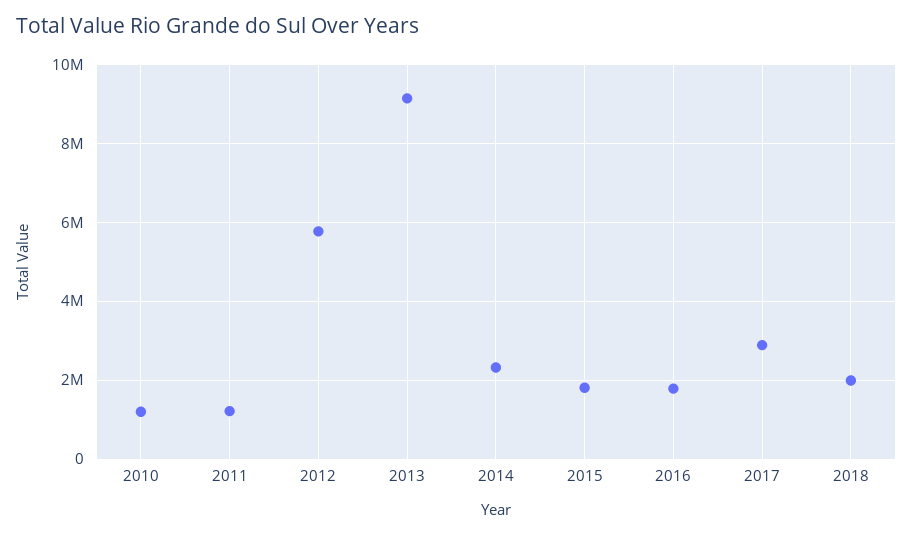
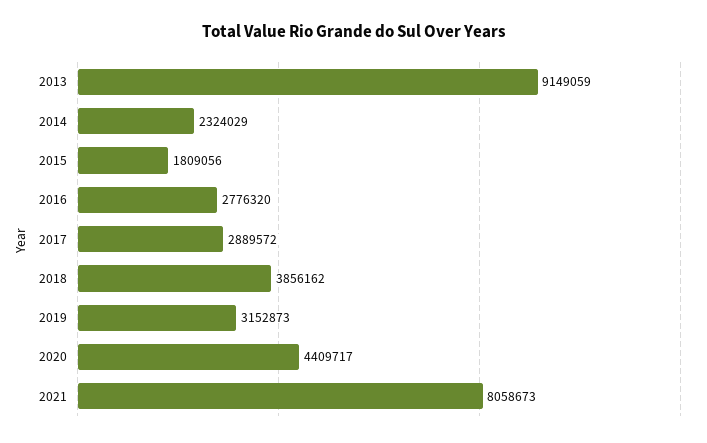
2010: 1200000 -> none
2011: 1200000 -> none
2012: 5800000 -> none
2016: 1800000 -> 2776320
2018: 2000000 -> 3856162
2019: none -> 3152873
2020: none -> 4409717
2021: none -> 8058673

